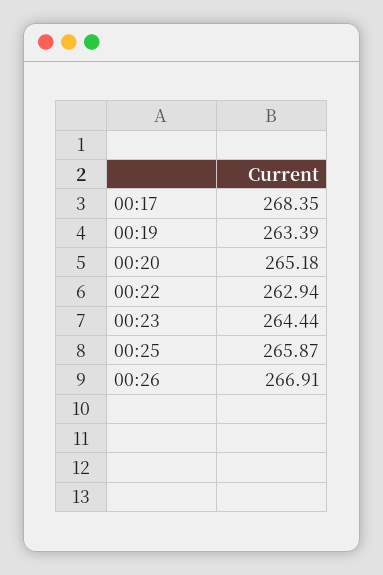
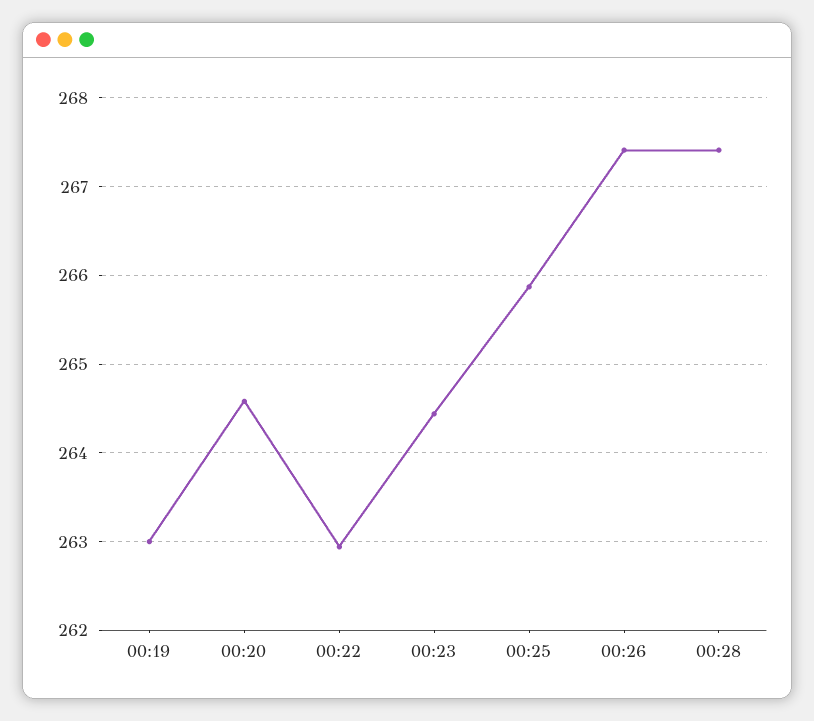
00:17: 268.35 -> none
00:19: 263.39 -> 263
00:20: 265.18 -> 264.6
00:26: 266.91 -> 267.4
00:28: none -> 267.4

